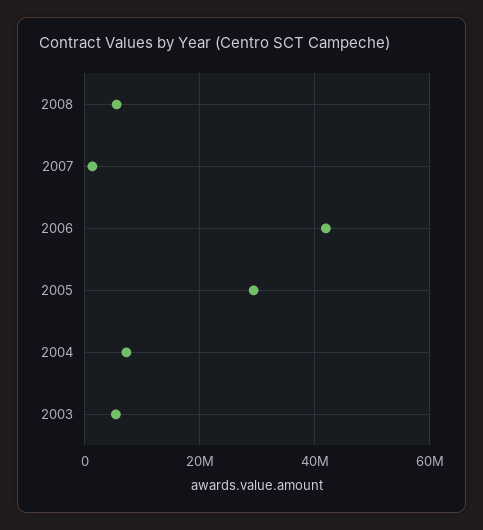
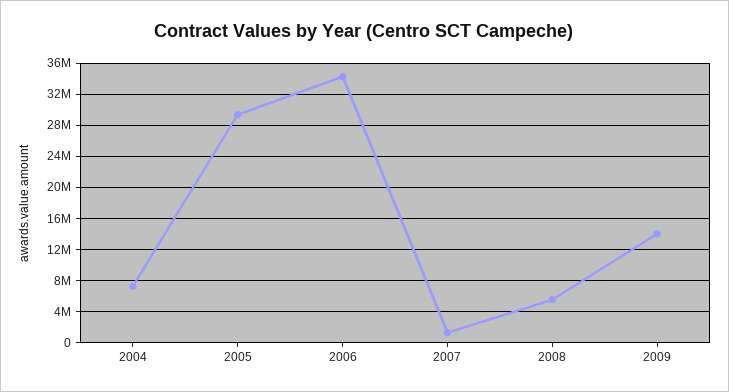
2006: 42000000 -> 34000000
2003: 6000000 -> none
2009: none -> 14000000

